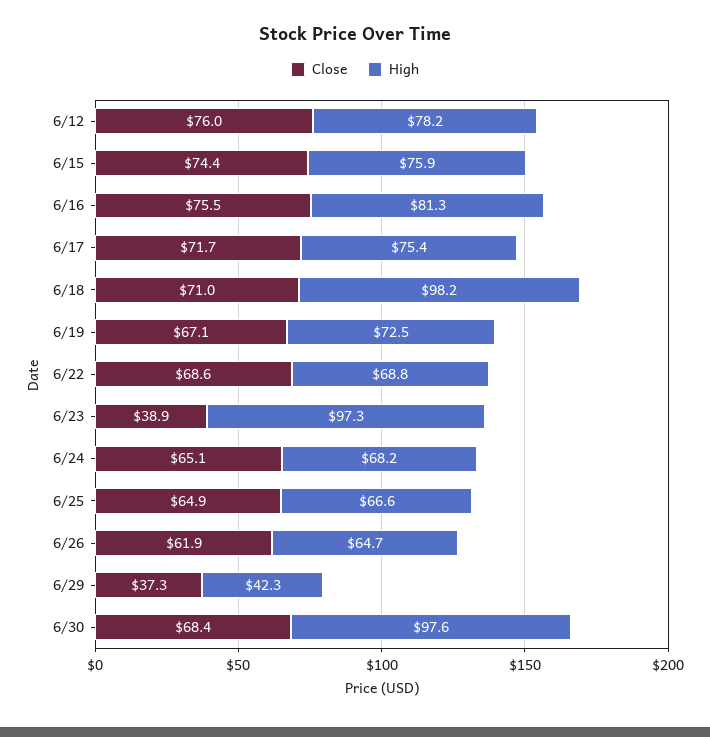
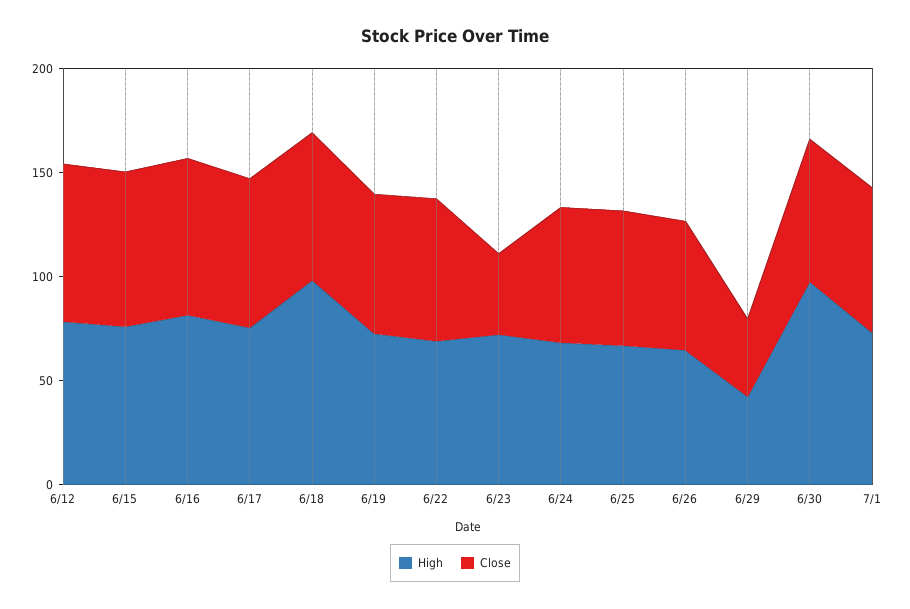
High, 6/23: 97.3 -> 70
High, 7/1: none -> 70
Close, 7/1: none -> 70

